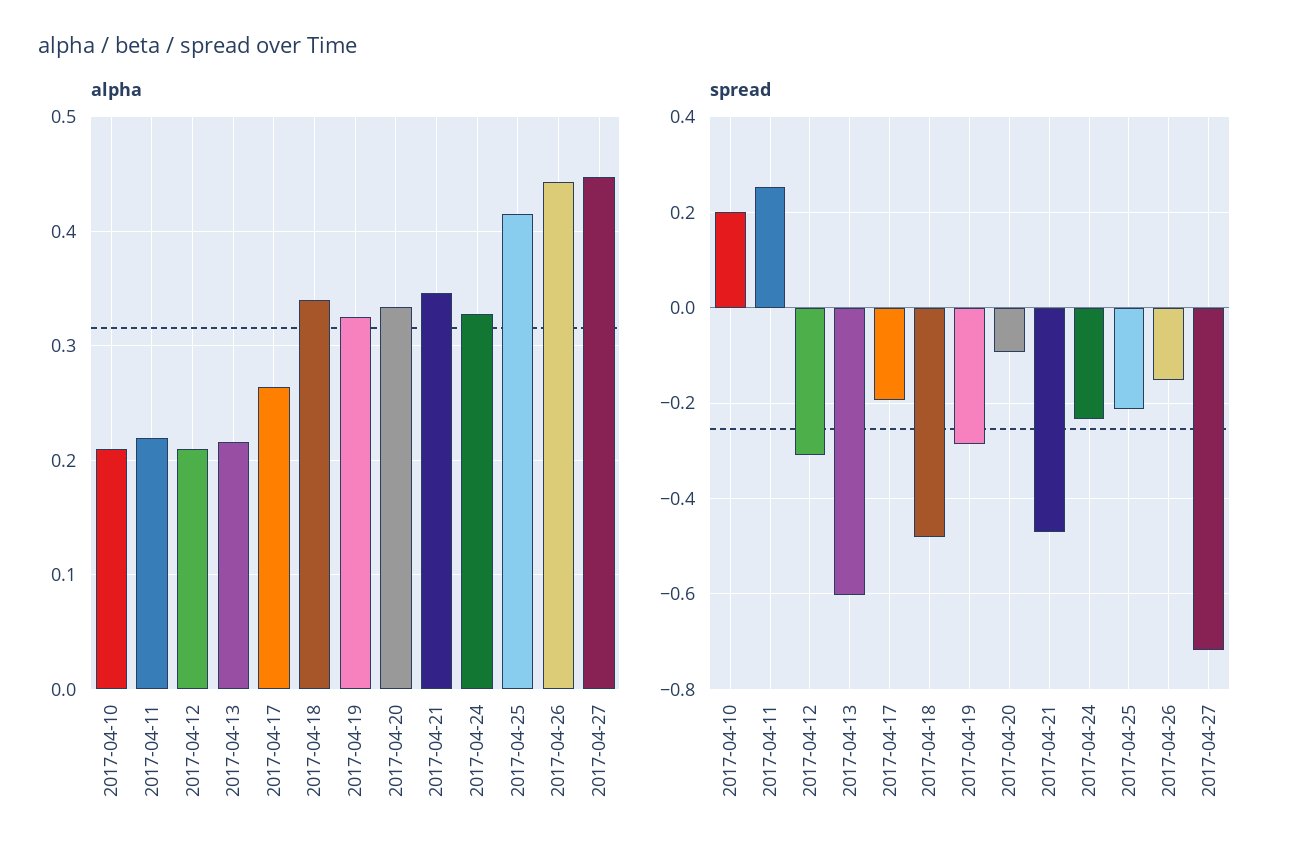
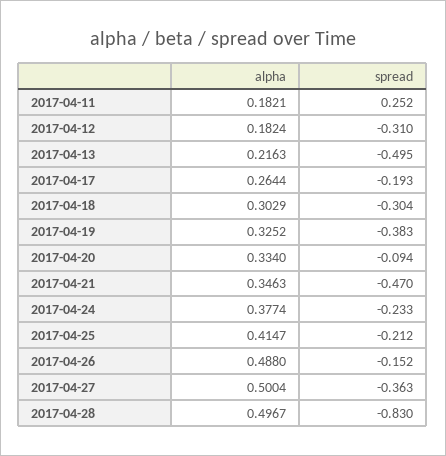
alpha, 2017-04-10: 0.21 -> none
alpha, 2017-04-11: 0.22 -> 0.1821
alpha, 2017-04-12: 0.21 -> 0.1824
alpha, 2017-04-18: 0.34 -> 0.3029
alpha, 2017-04-24: 0.33 -> 0.3774
alpha, 2017-04-26: 0.44 -> 0.488
alpha, 2017-04-27: 0.45 -> 0.5004
spread, 2017-04-10: 0.2 -> none
spread, 2017-04-13: -0.6 -> -0.495
spread, 2017-04-18: -0.48 -> -0.304
spread, 2017-04-19: -0.28 -> -0.383
spread, 2017-04-27: -0.72 -> -0.363
alpha, 2017-04-28: none -> 0.4967
spread, 2017-04-28: none -> -0.83

